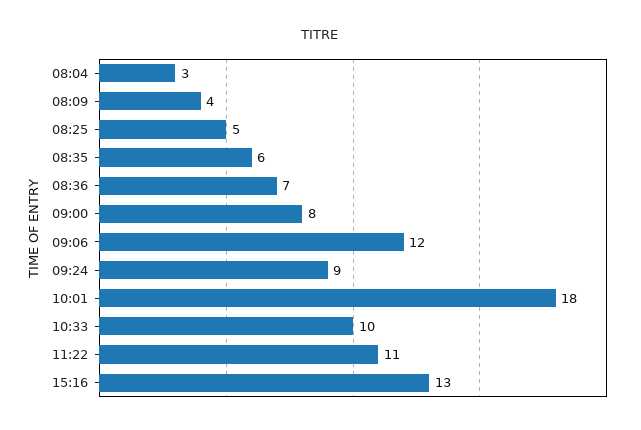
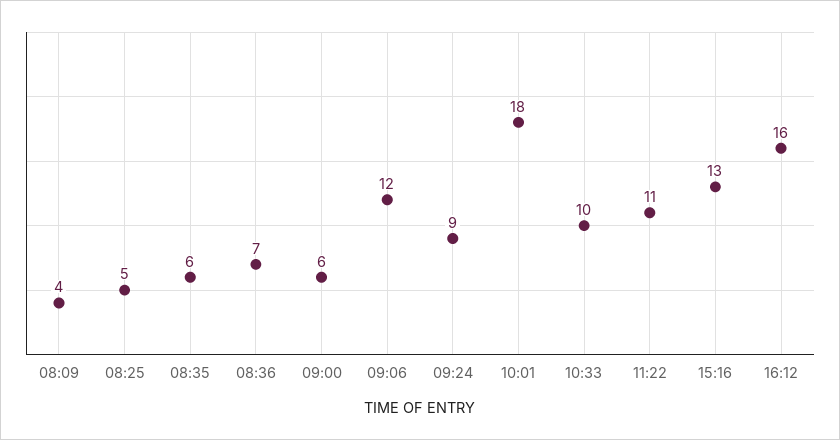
08:04: 3 -> none
09:00: 8 -> 6
16:12: none -> 16

